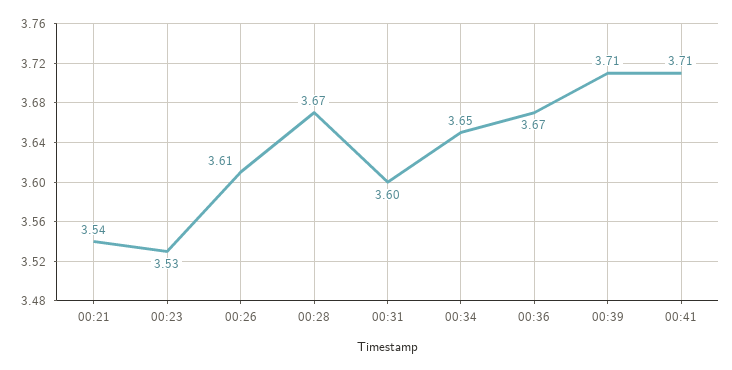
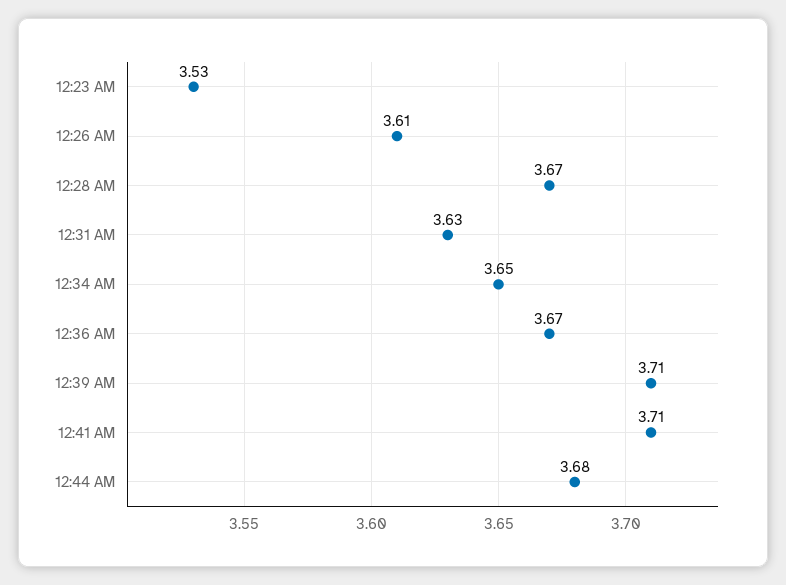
00:21: 3.54 -> none
00:31: 3.6 -> 3.63
12:44 AM: none -> 3.68

